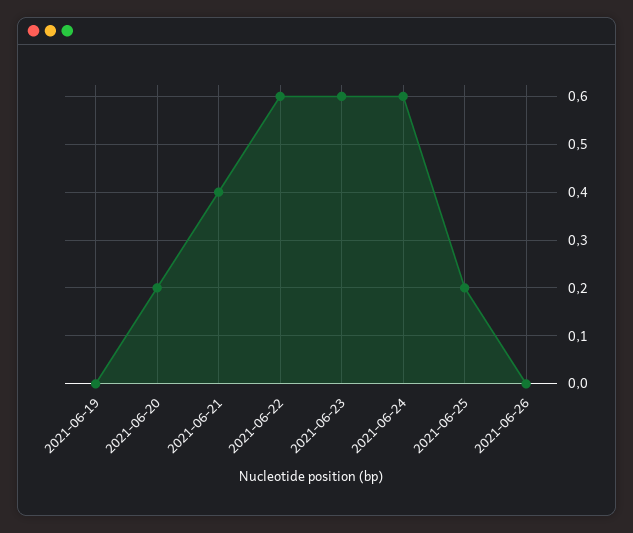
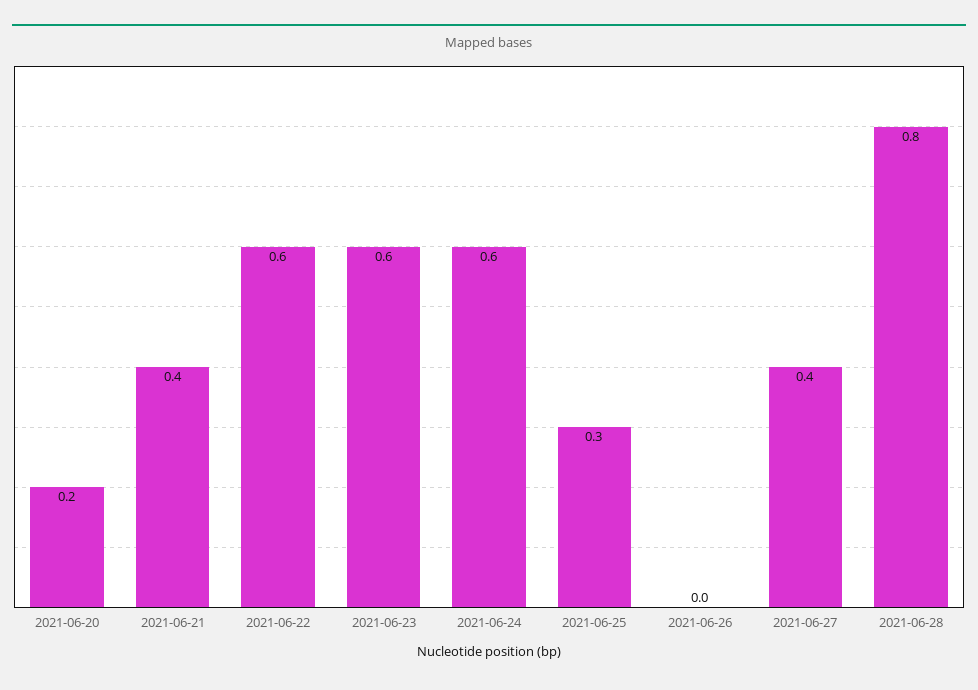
2021-06-19: 0 -> none
2021-06-25: 0.2 -> 0.3
2021-06-27: none -> 0.4
2021-06-28: none -> 0.8

